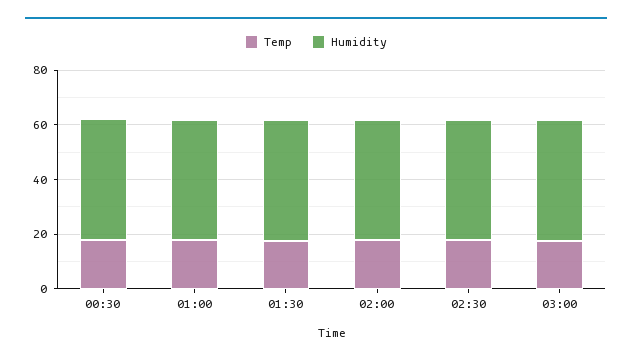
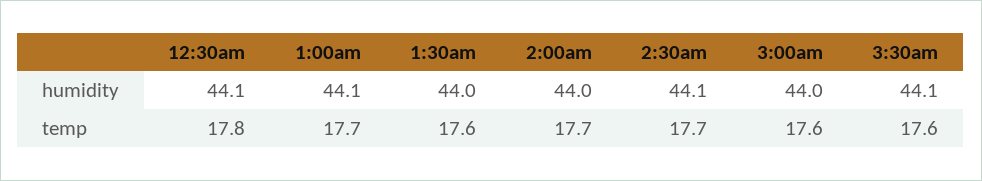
Humidity, 3:30am: none -> 44.1
Temp, 3:30am: none -> 17.6

